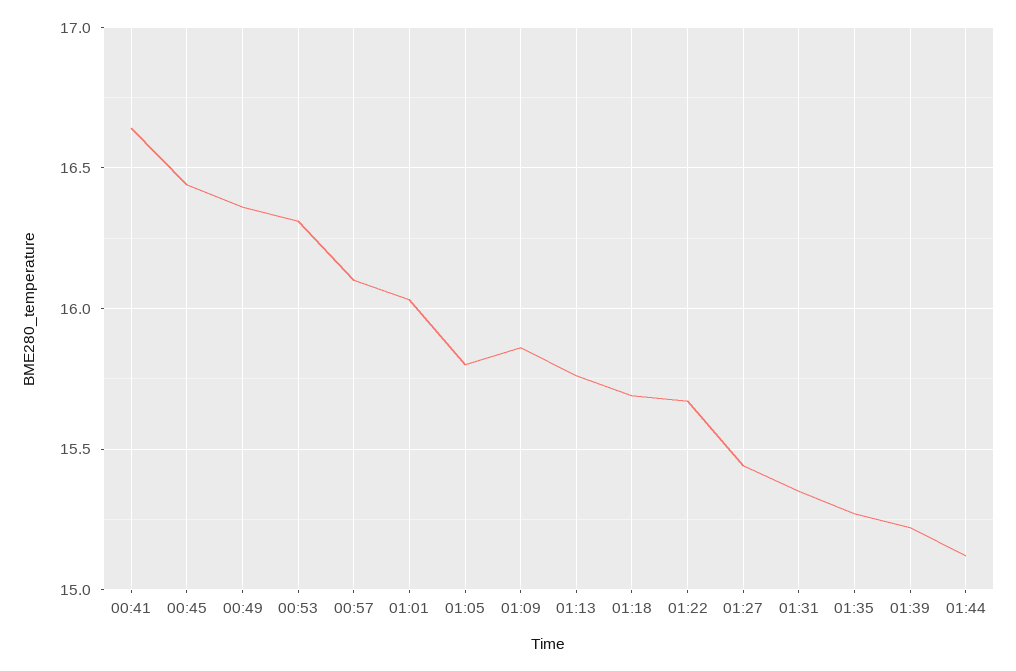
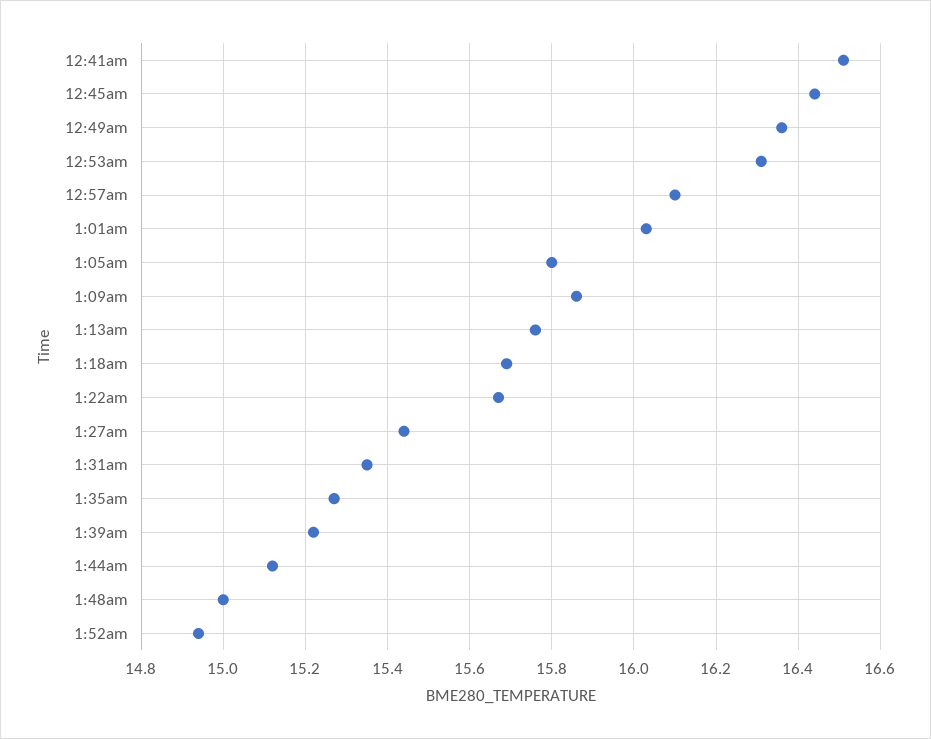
00:41: 16.65 -> 16.5
1:48am: none -> 15
1:52am: none -> 14.95

